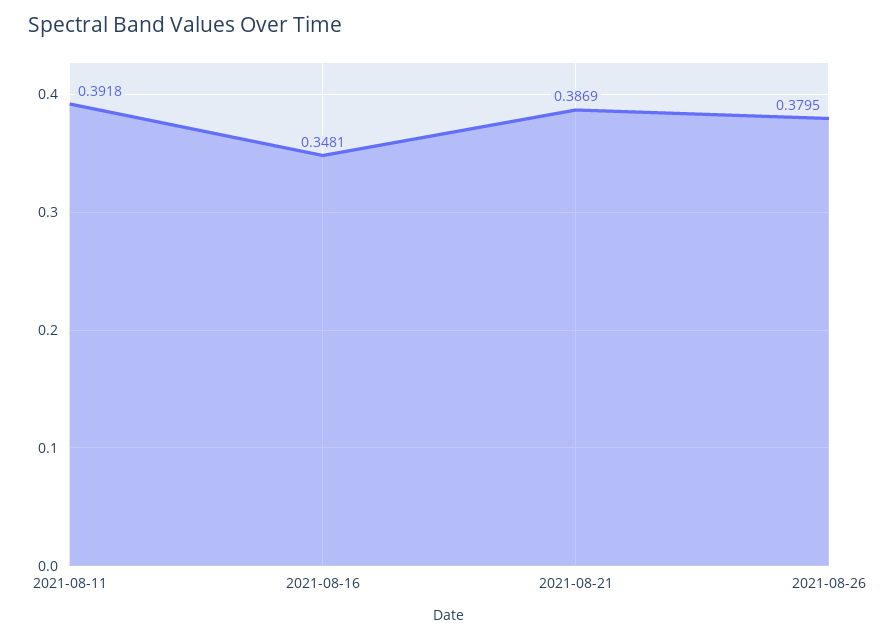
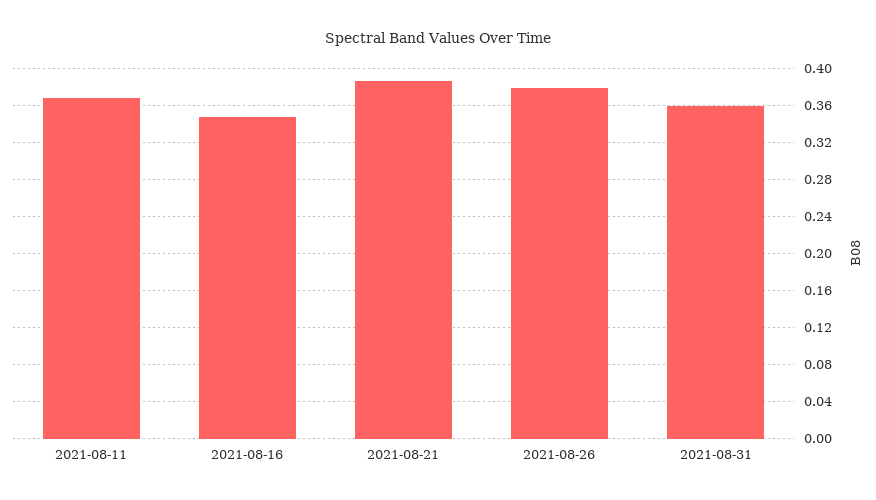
2021-08-11: 0.3918 -> 0.37
2021-08-31: none -> 0.36

